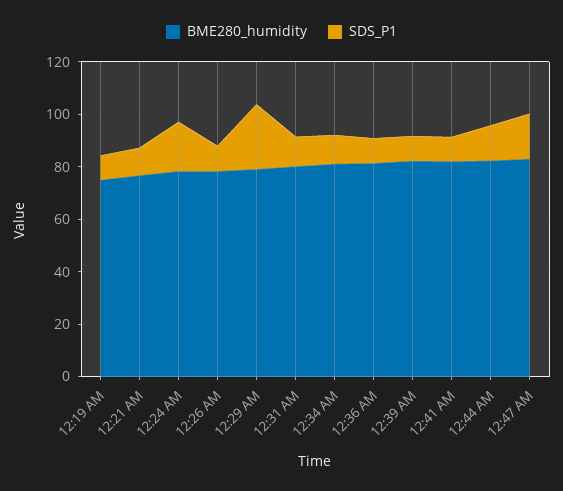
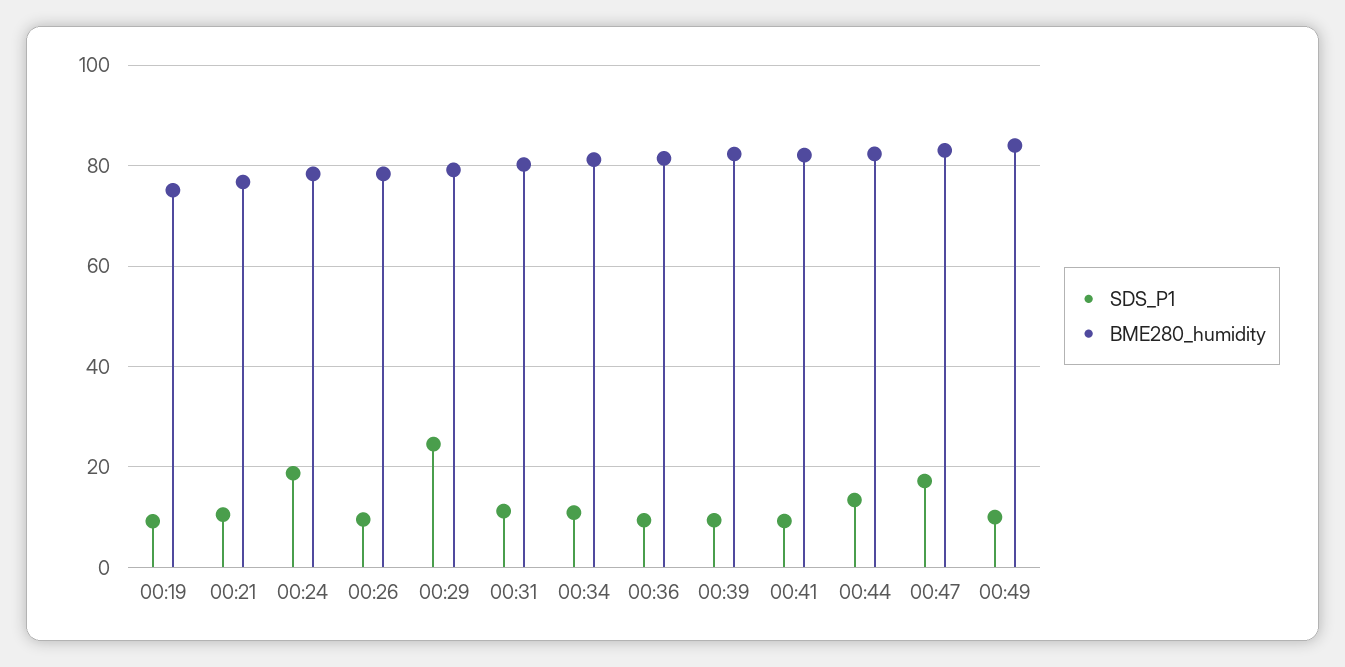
SDS_P1, 00:49: none -> 10
BME280_humidity, 00:49: none -> 84

